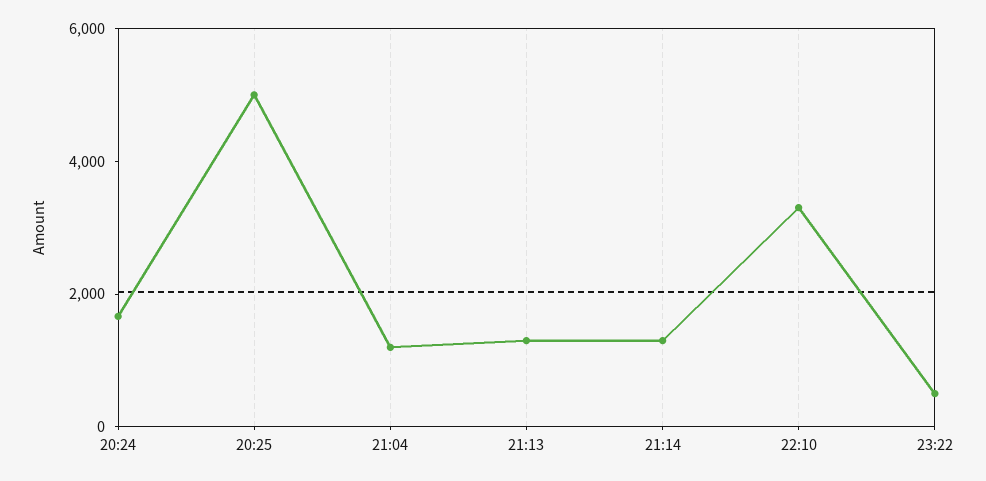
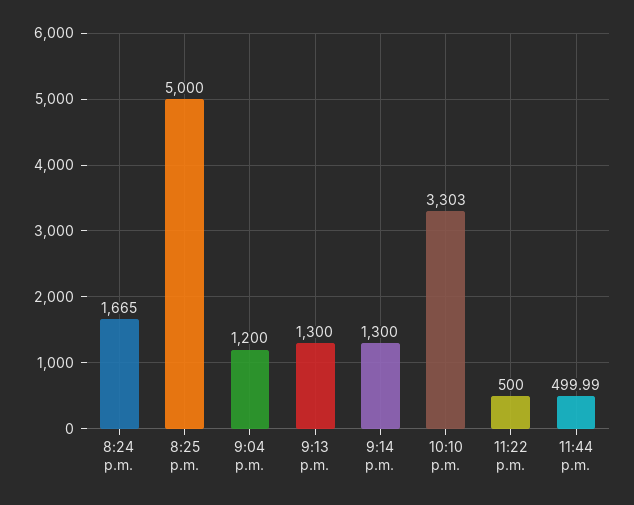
11:44 p.m.: none -> 499.99

